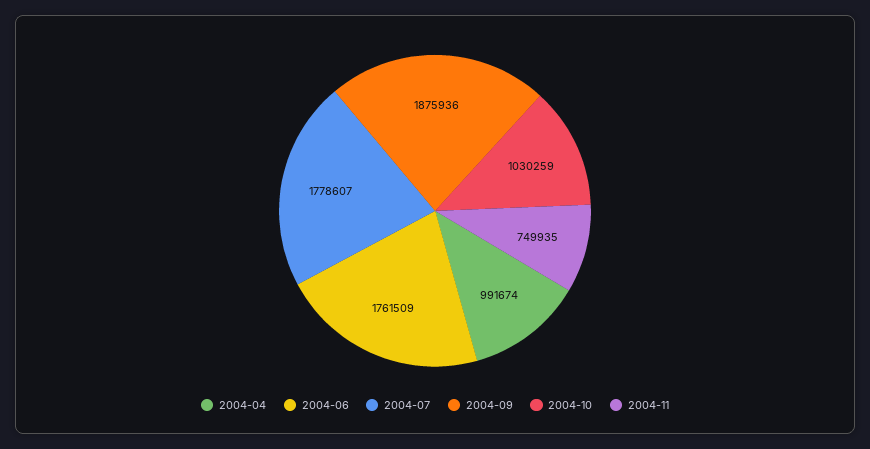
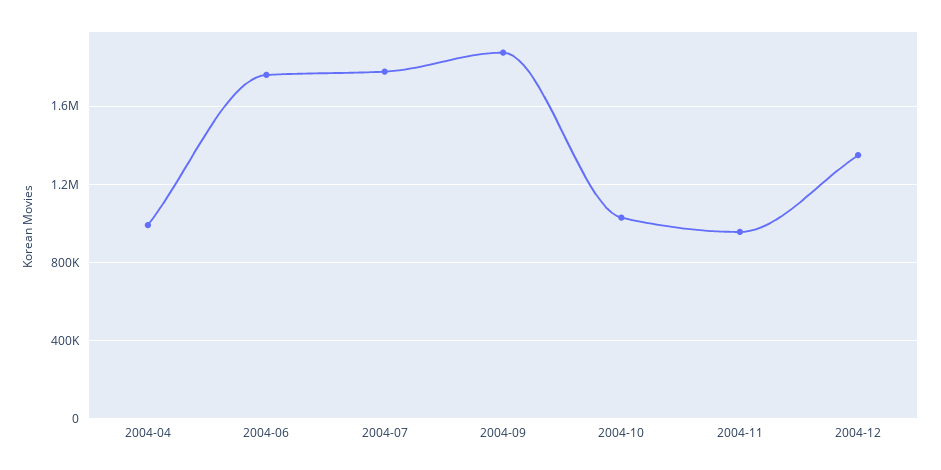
2004-11: 749935 -> 950000
2004-12: none -> 1350000

